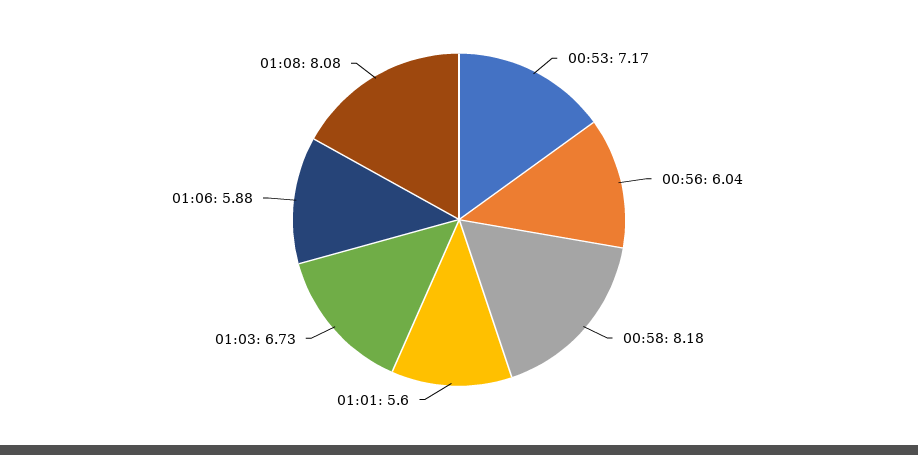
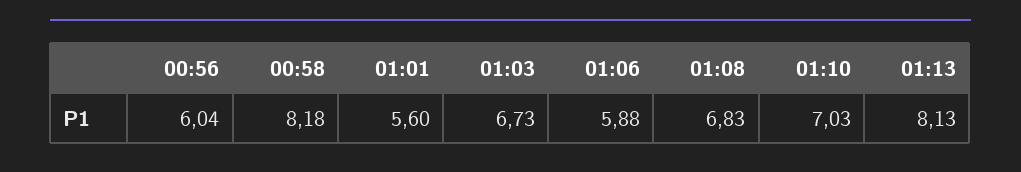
00:53: 7.17 -> none
01:08: 8.08 -> 6.83
01:10: none -> 7.03
01:13: none -> 8.13

